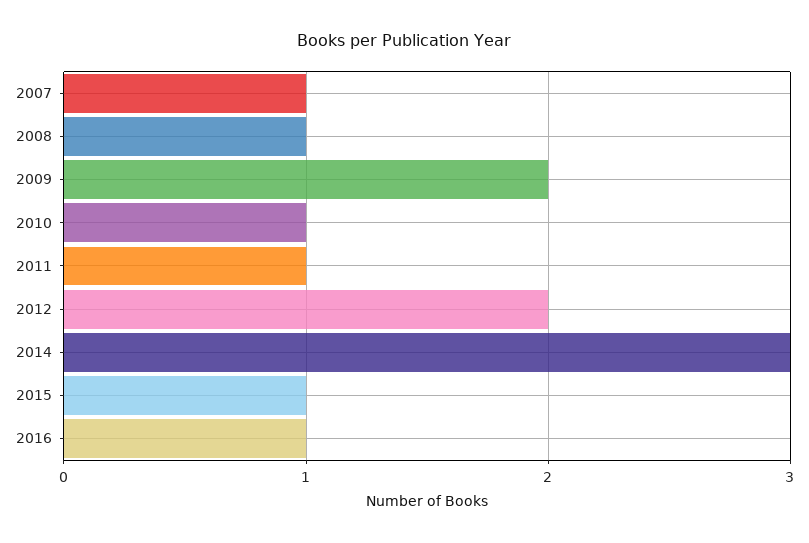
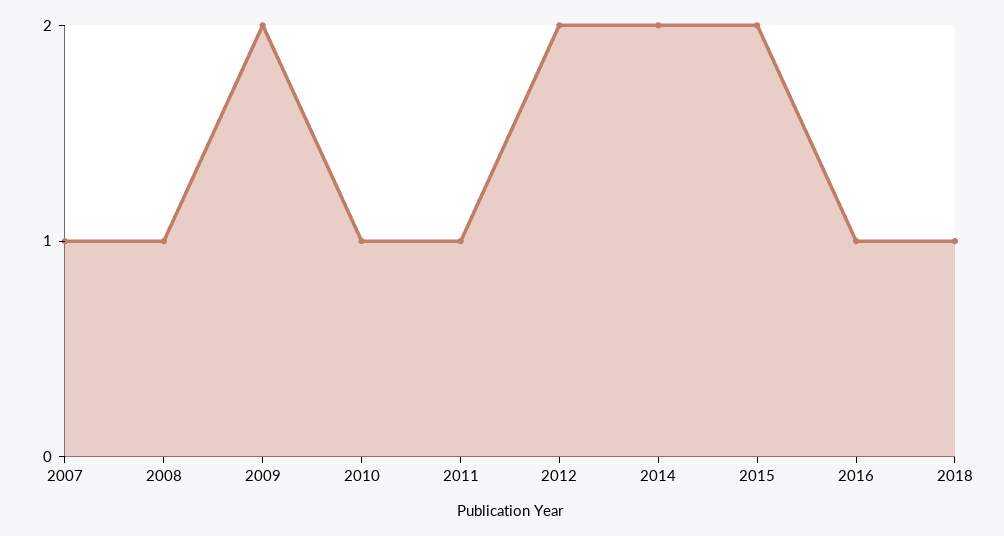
2014: 3 -> 2
2015: 1 -> 2
2018: none -> 1

